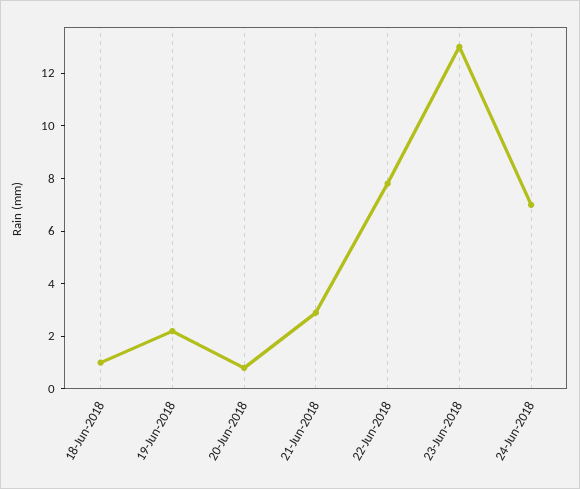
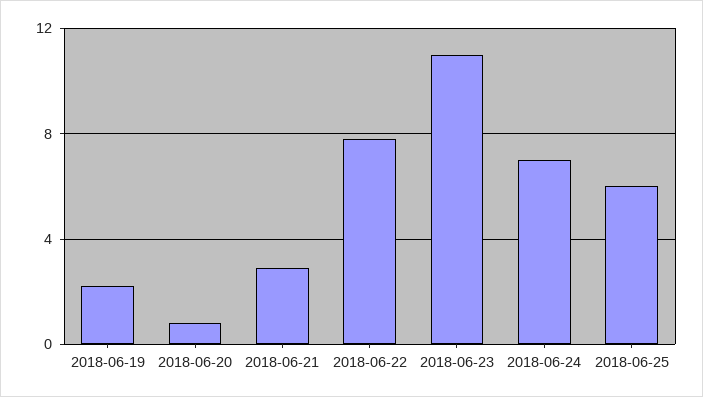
18-Jun-2018: 1 -> none
23-Jun-2018: 13 -> 11
2018-06-25: none -> 6

